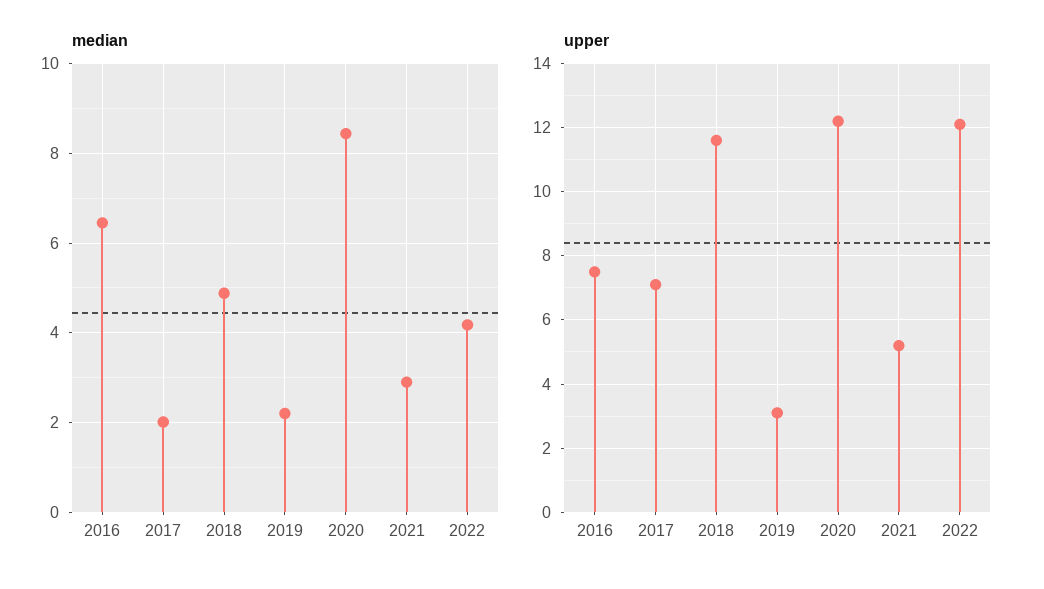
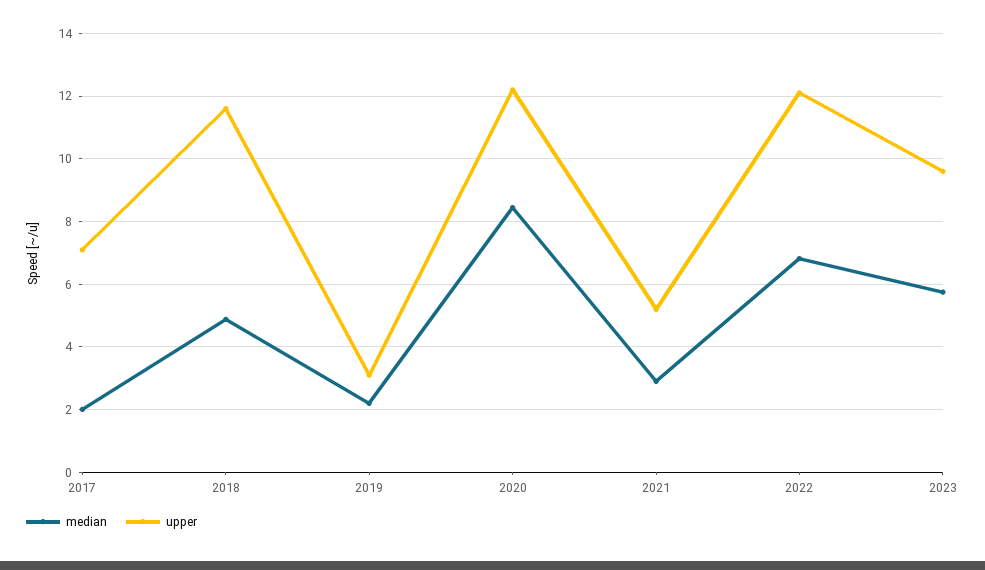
median, 2016: 6.4 -> none
median, 2022: 4.2 -> 6.8
upper, 2016: 7.5 -> none
median, 2023: none -> 5.8
upper, 2023: none -> 9.6

